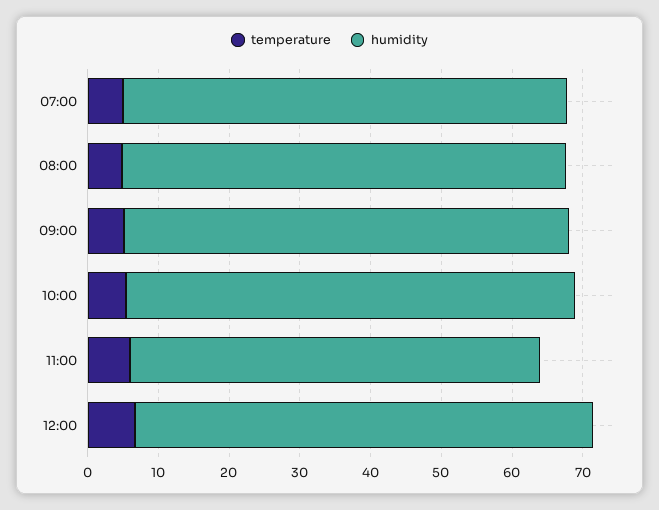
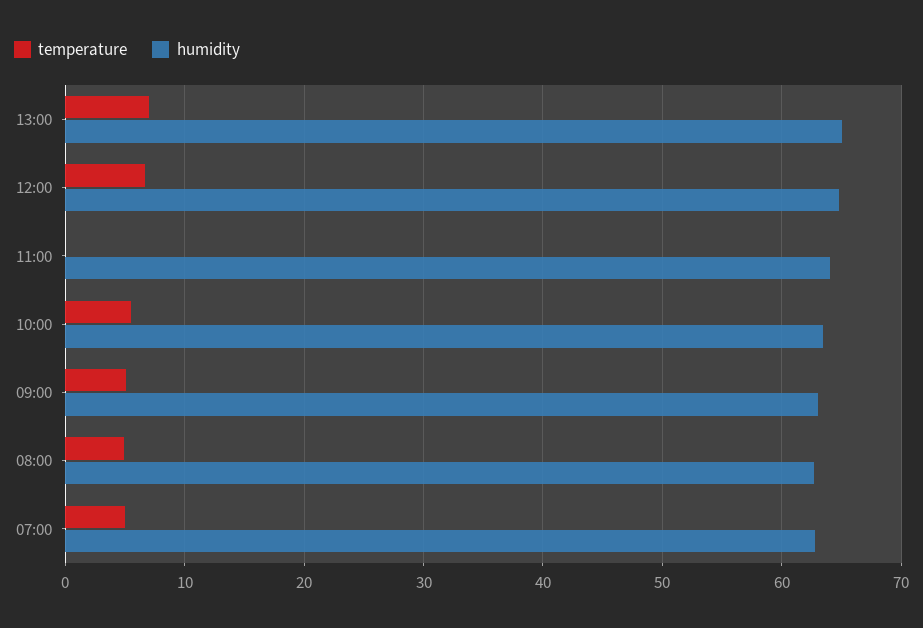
temperature, 11:00: 6 -> 0
humidity, 11:00: 58 -> 64
temperature, 13:00: none -> 7
humidity, 13:00: none -> 65

